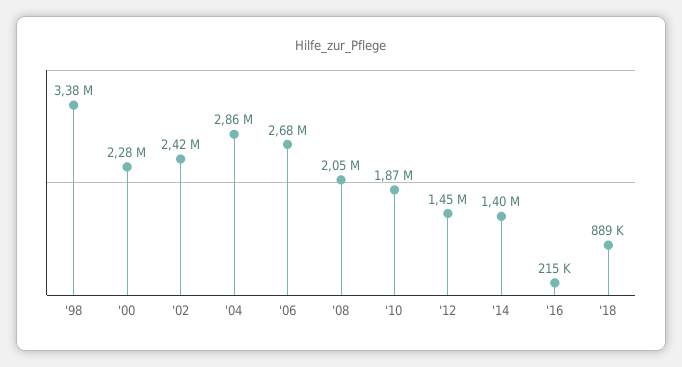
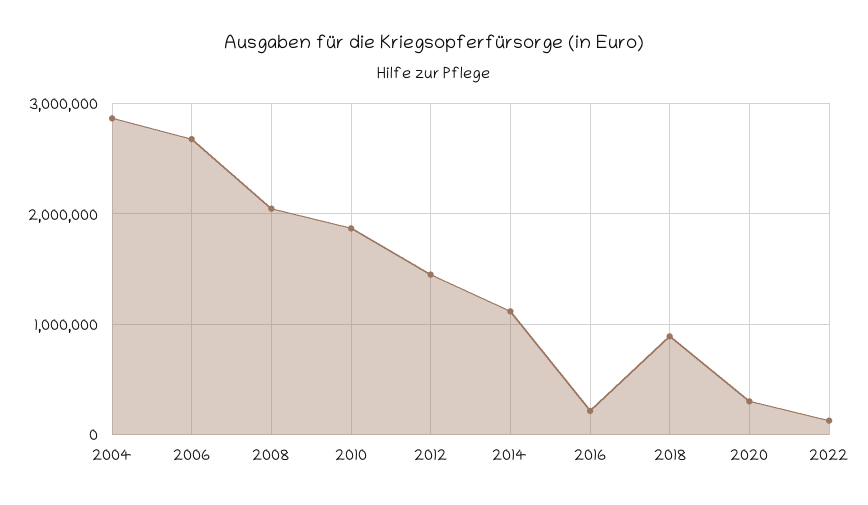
'98: 3380000 -> none
'00: 2280000 -> none
'02: 2420000 -> none
'14: 1400000 -> 1100000
2020: none -> 300000
2022: none -> 100000

